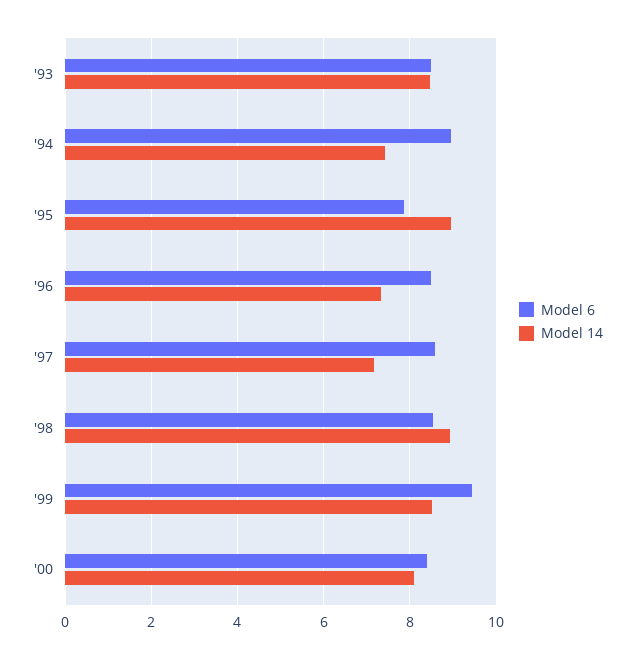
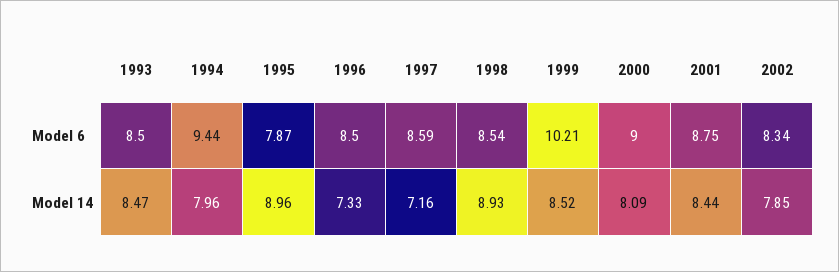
Model 6, '94: 9 -> 9.44
Model 14, '94: 7.4 -> 7.96
Model 6, '99: 9.4 -> 10.21
Model 6, '00: 8.4 -> 9
Model 6, 2001: none -> 8.75
Model 6, 2002: none -> 8.34
Model 14, 2001: none -> 8.44
Model 14, 2002: none -> 7.85

